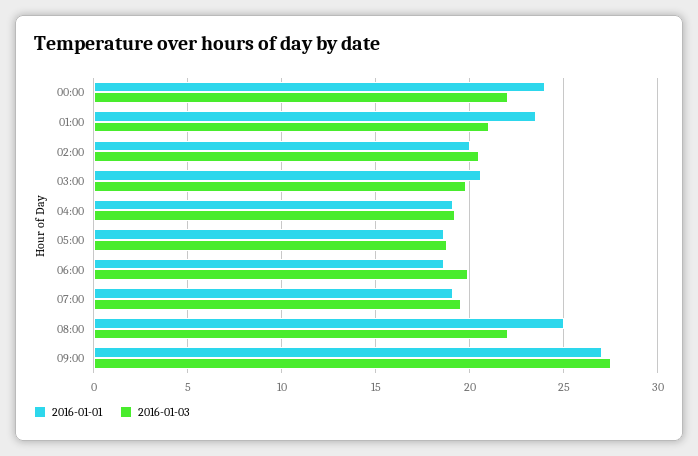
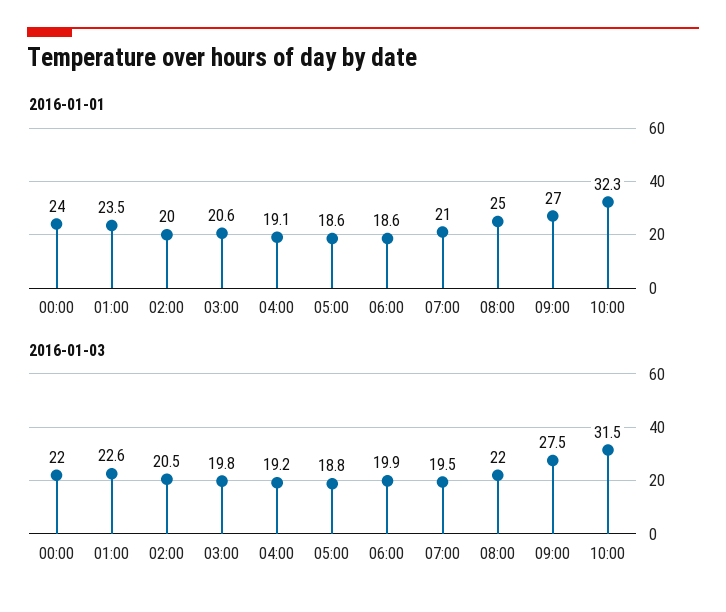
2016-01-03, 01:00: 21 -> 22.6
2016-01-01, 07:00: 19 -> 21
2016-01-01, 10:00: none -> 32.3
2016-01-03, 10:00: none -> 31.5

